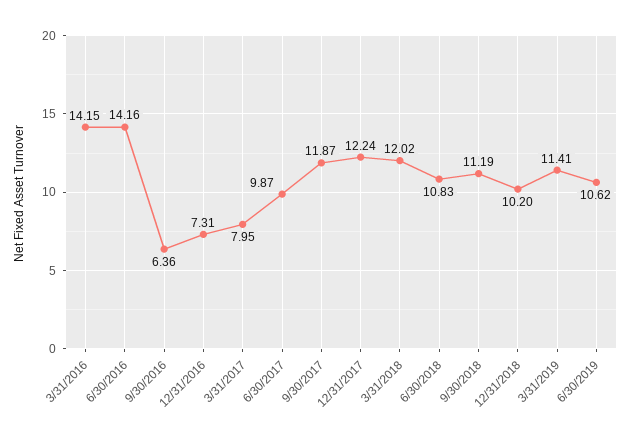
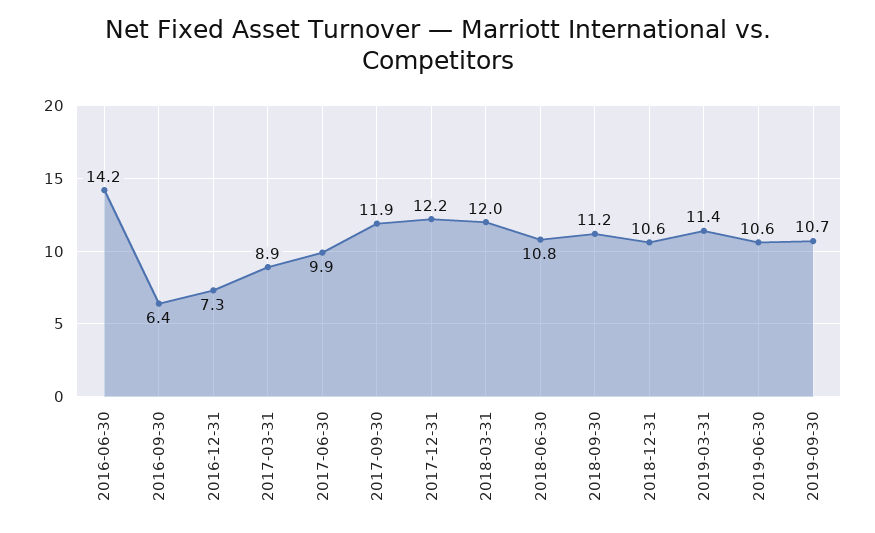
3/31/2016: 14.15 -> none
3/31/2017: 7.95 -> 8.9
12/31/2018: 10.2 -> 10.6
2019-09-30: none -> 10.7

